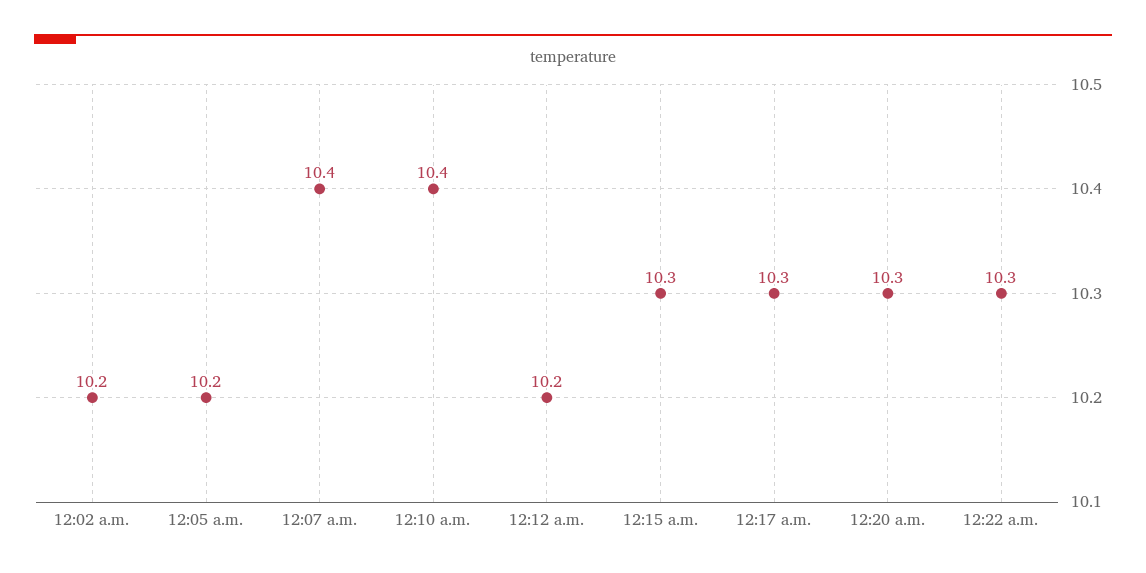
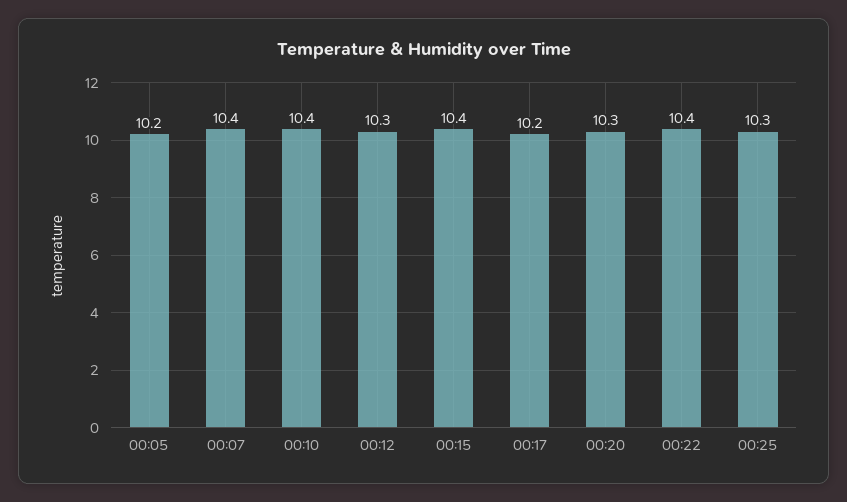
12:02 a.m.: 10.2 -> none
12:12 a.m.: 10.2 -> 10.3
12:15 a.m.: 10.3 -> 10.4
12:17 a.m.: 10.3 -> 10.2
12:22 a.m.: 10.3 -> 10.4
00:25: none -> 10.3

